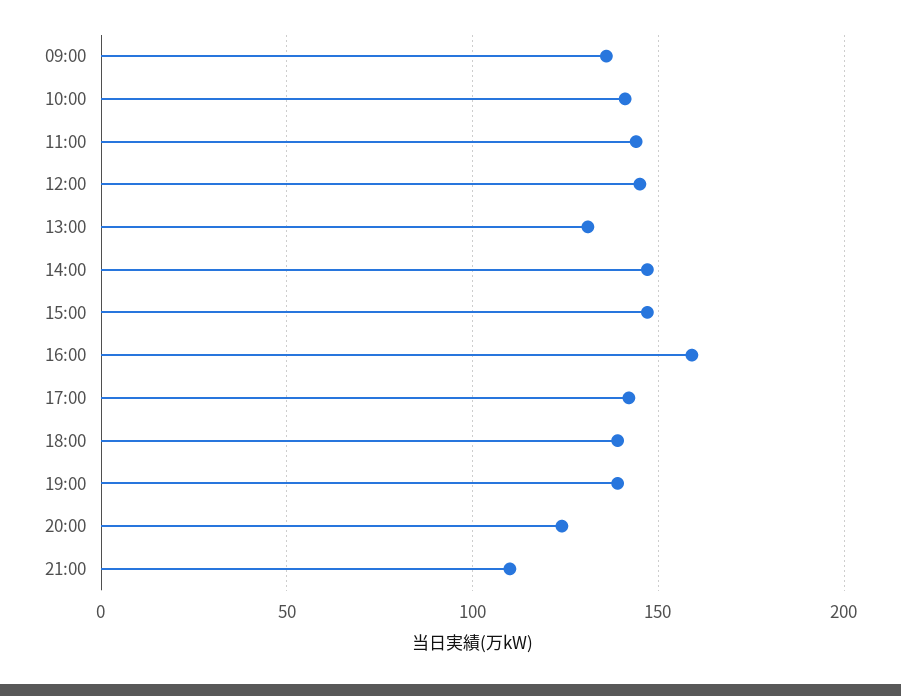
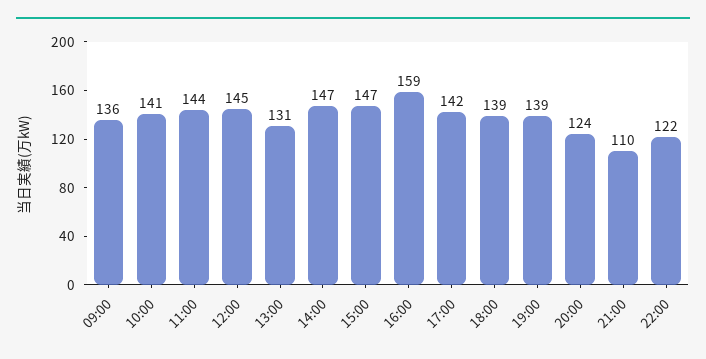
22:00: none -> 122

